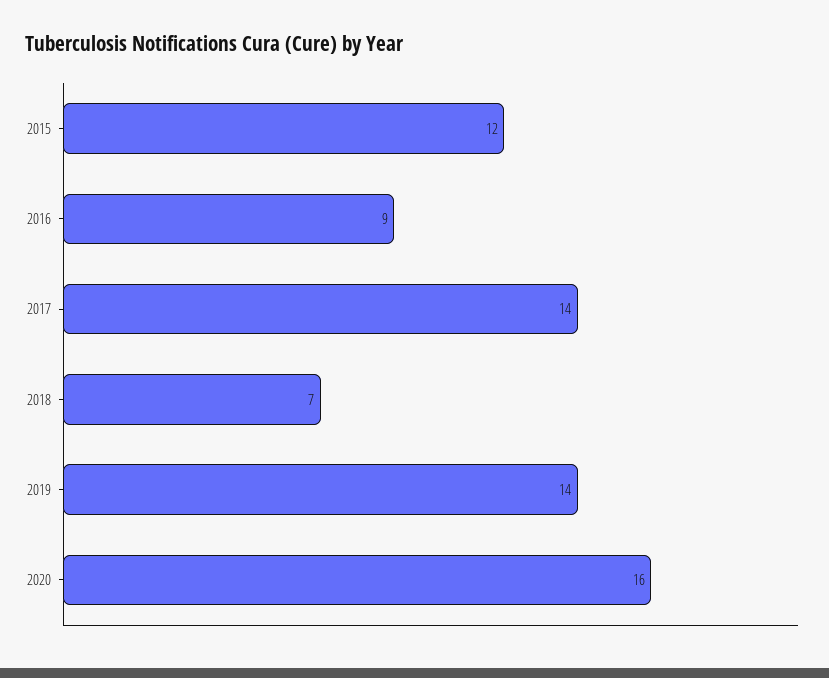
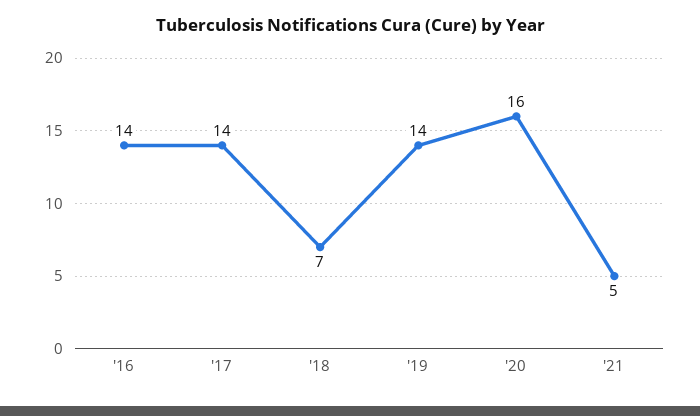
2015: 12 -> none
2016: 9 -> 14
'21: none -> 5

